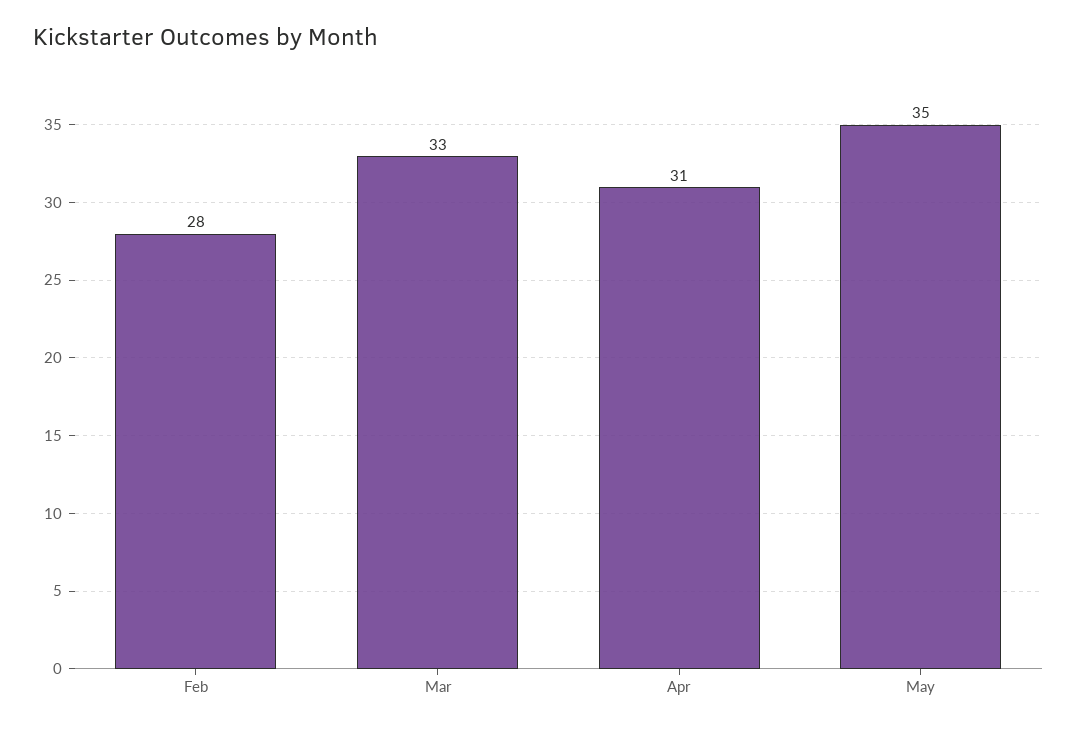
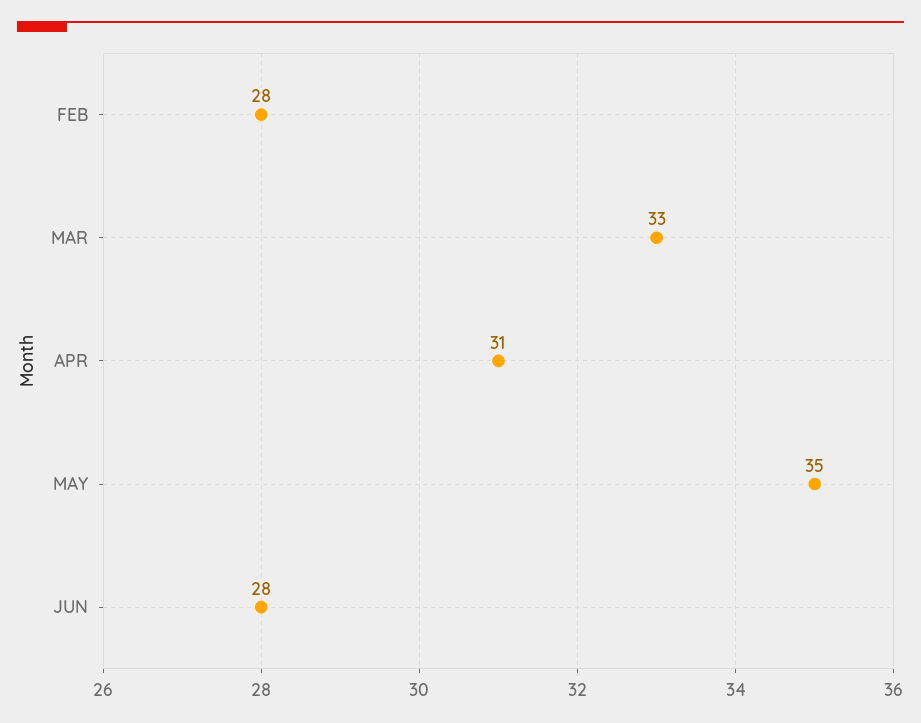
JUN: none -> 28

